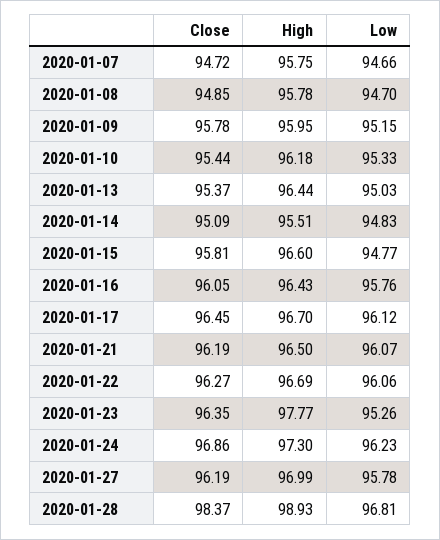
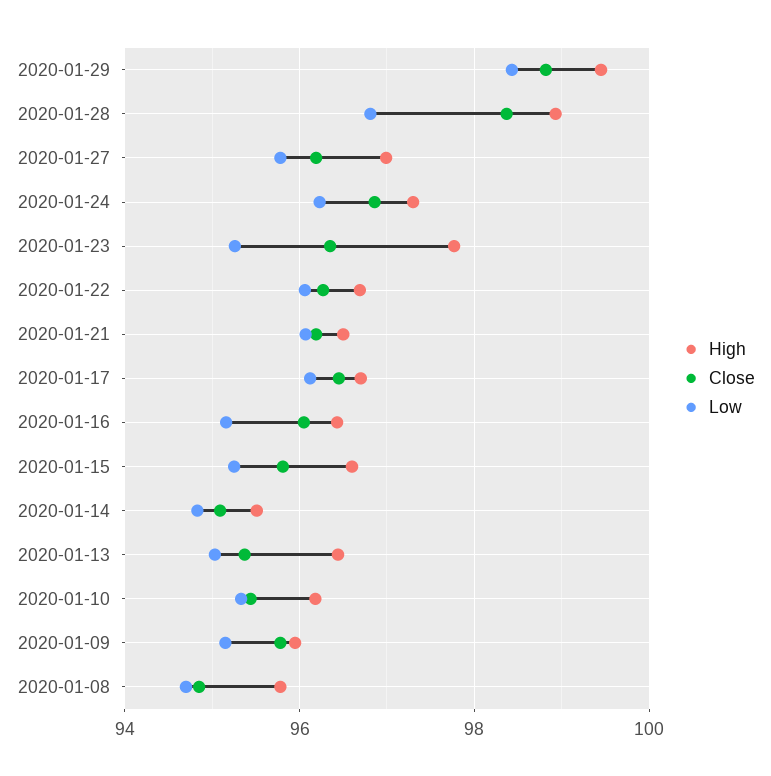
Close, 2020-01-07: 94.72 -> none
High, 2020-01-07: 95.75 -> none
Low, 2020-01-07: 94.66 -> none
Low, 2020-01-15: 94.77 -> 95.2
Low, 2020-01-16: 95.76 -> 95.2
High, 2020-01-29: none -> 99.4
Close, 2020-01-29: none -> 98.8
Low, 2020-01-29: none -> 98.4

